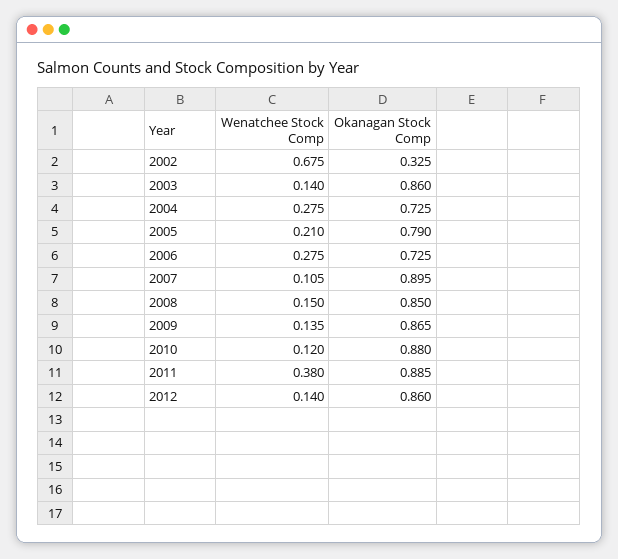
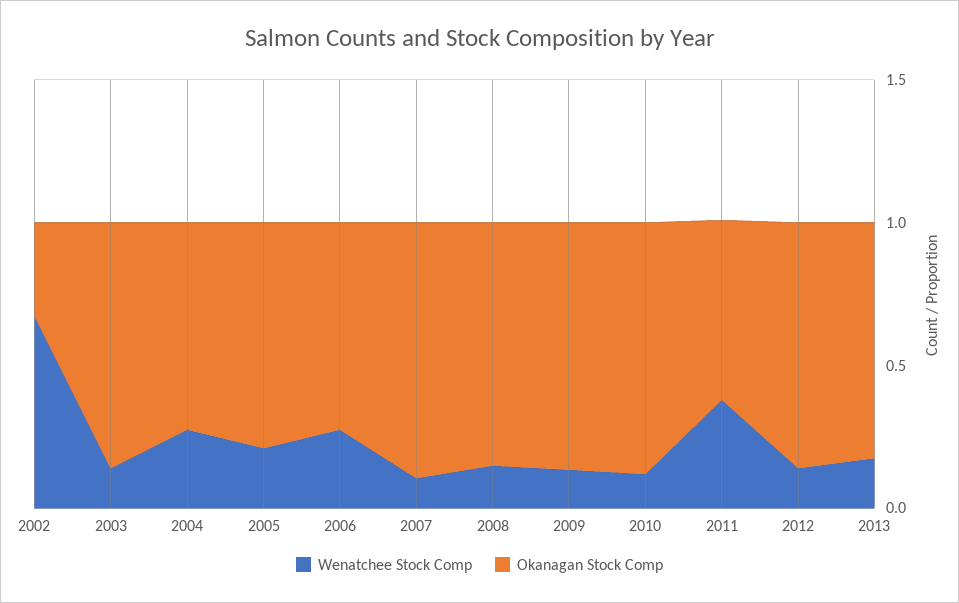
Okanagan Stock Comp, 2011: 0.885 -> 0.6
Wenatchee Stock Comp, 2013: none -> 0.2
Okanagan Stock Comp, 2013: none -> 0.8

